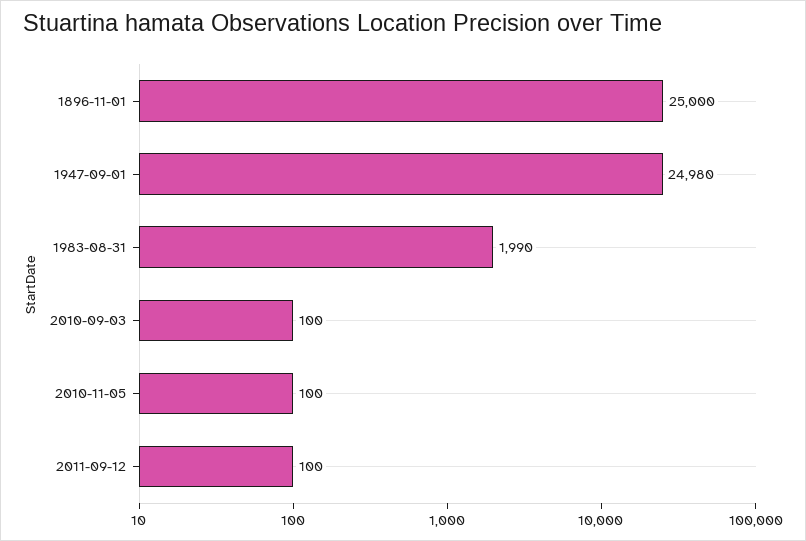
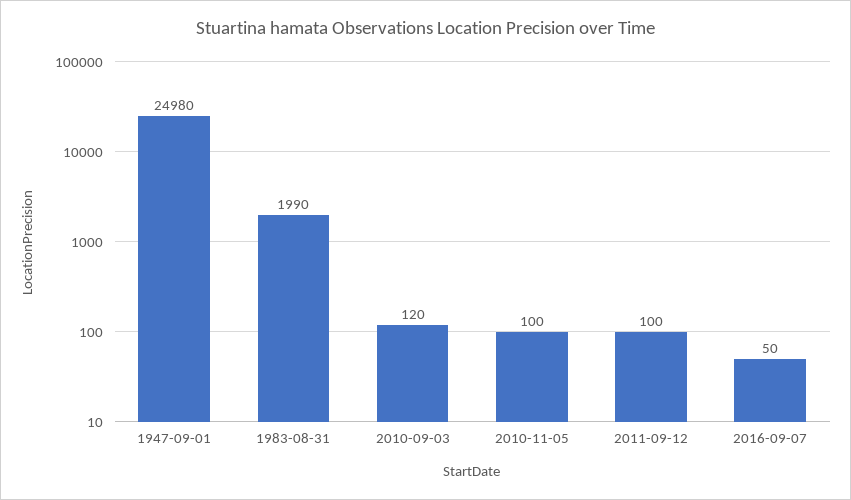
1896-11-01: 25000 -> none
2010-09-03: 100 -> 120
2016-09-07: none -> 50

